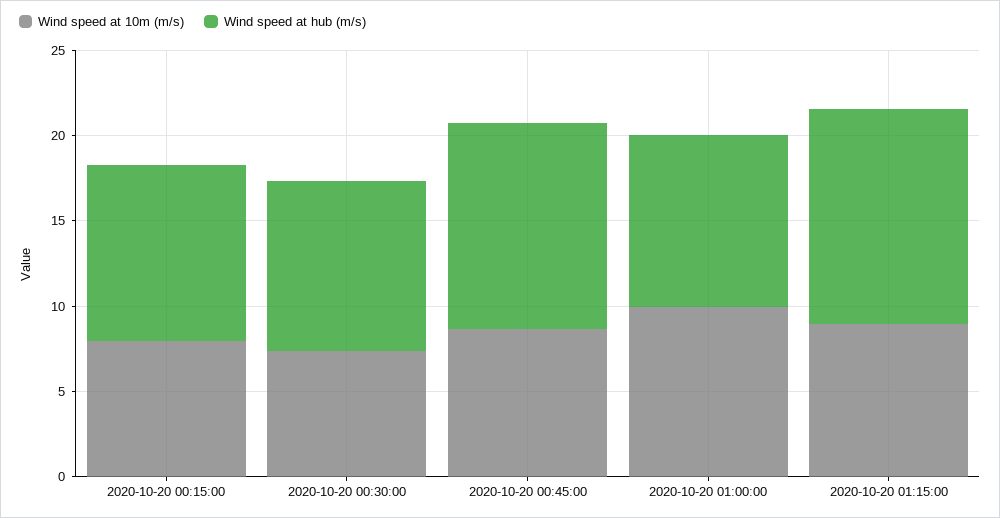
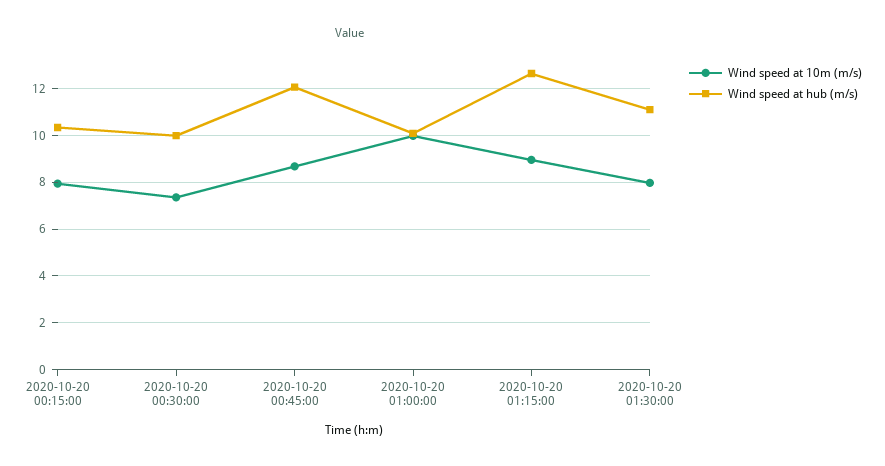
Wind speed at 10m (m/s), 2020-10-20 01:30:00: none -> 8
Wind speed at hub (m/s), 2020-10-20 01:30:00: none -> 11

